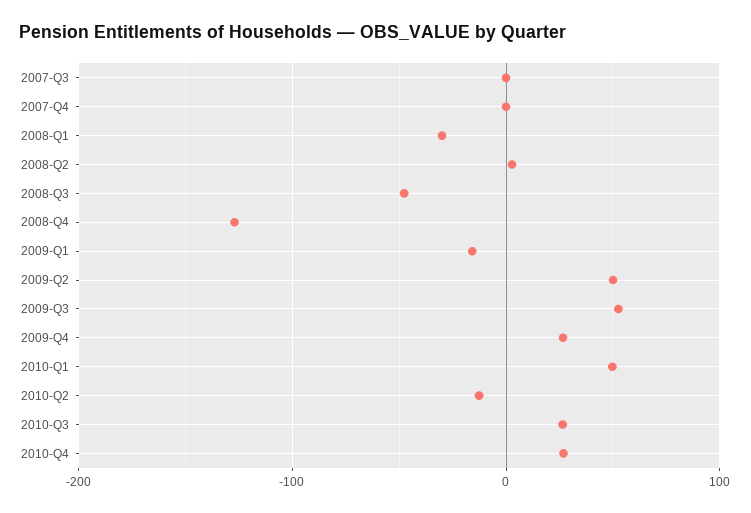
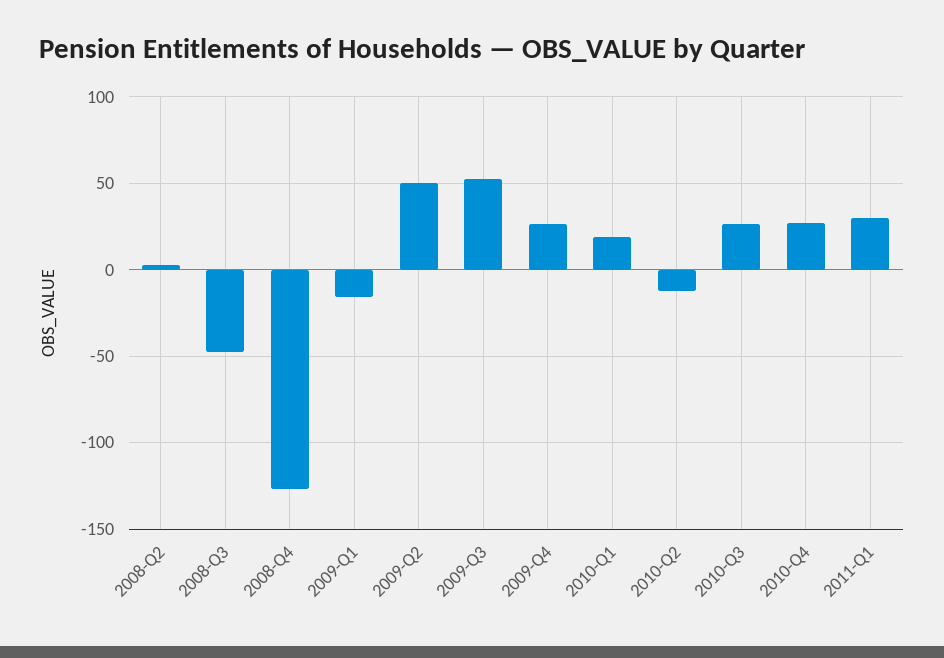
2007-Q3: 0 -> none
2007-Q4: 0 -> none
2008-Q1: -30 -> none
2010-Q1: 50 -> 20
2011-Q1: none -> 30

